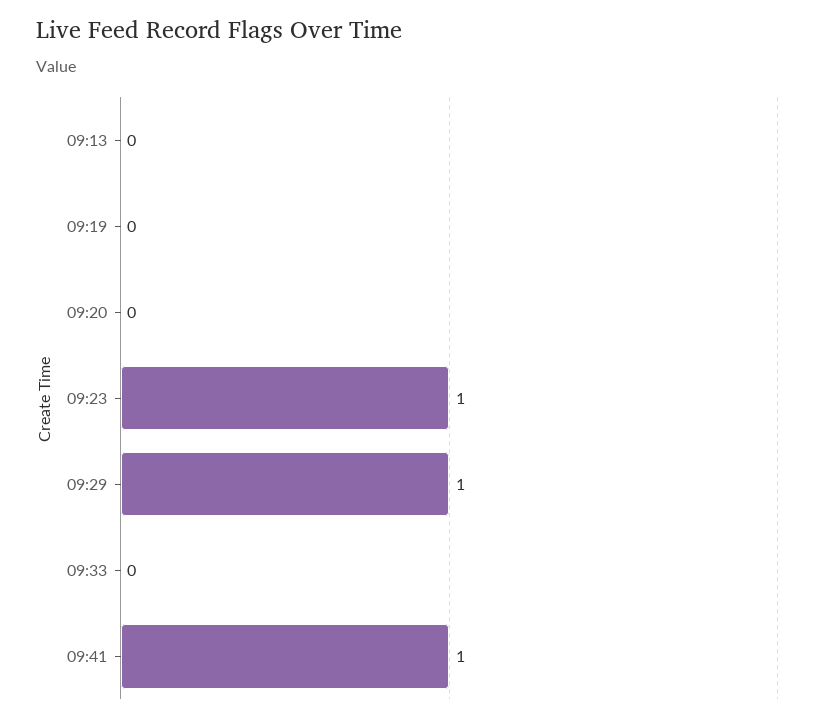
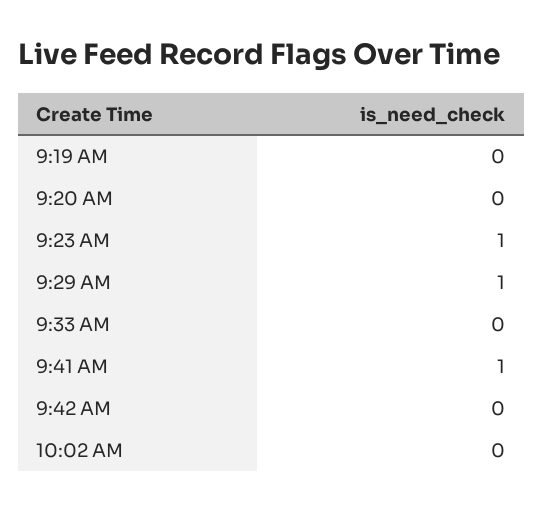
09:13: 0 -> none
9:42 AM: none -> 0
10:02 AM: none -> 0

